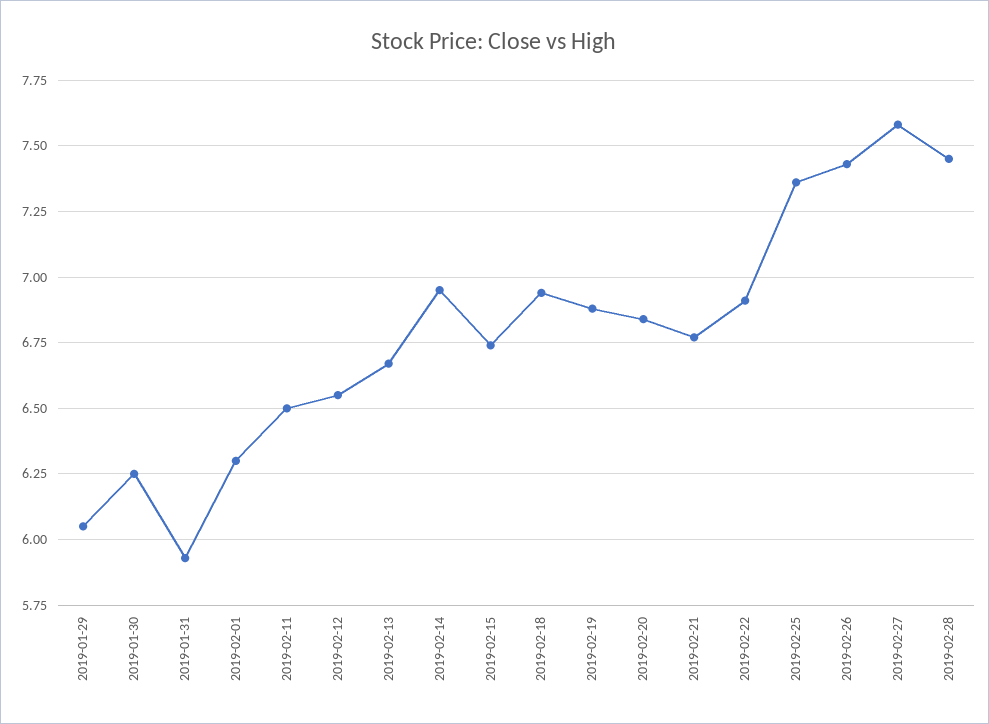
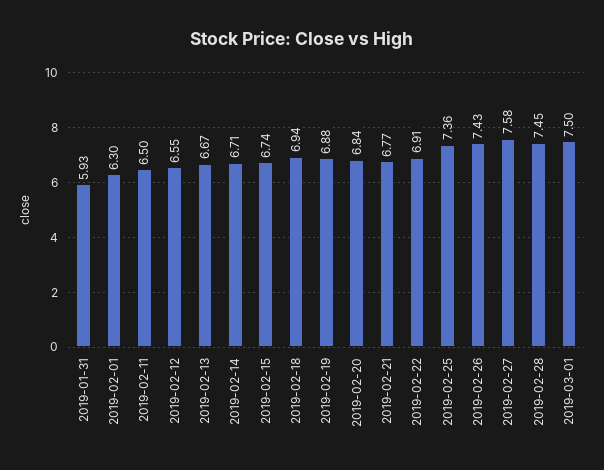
2019-01-29: 6.05 -> none
2019-01-30: 6.25 -> none
2019-02-14: 6.95 -> 6.71
2019-03-01: none -> 7.5

